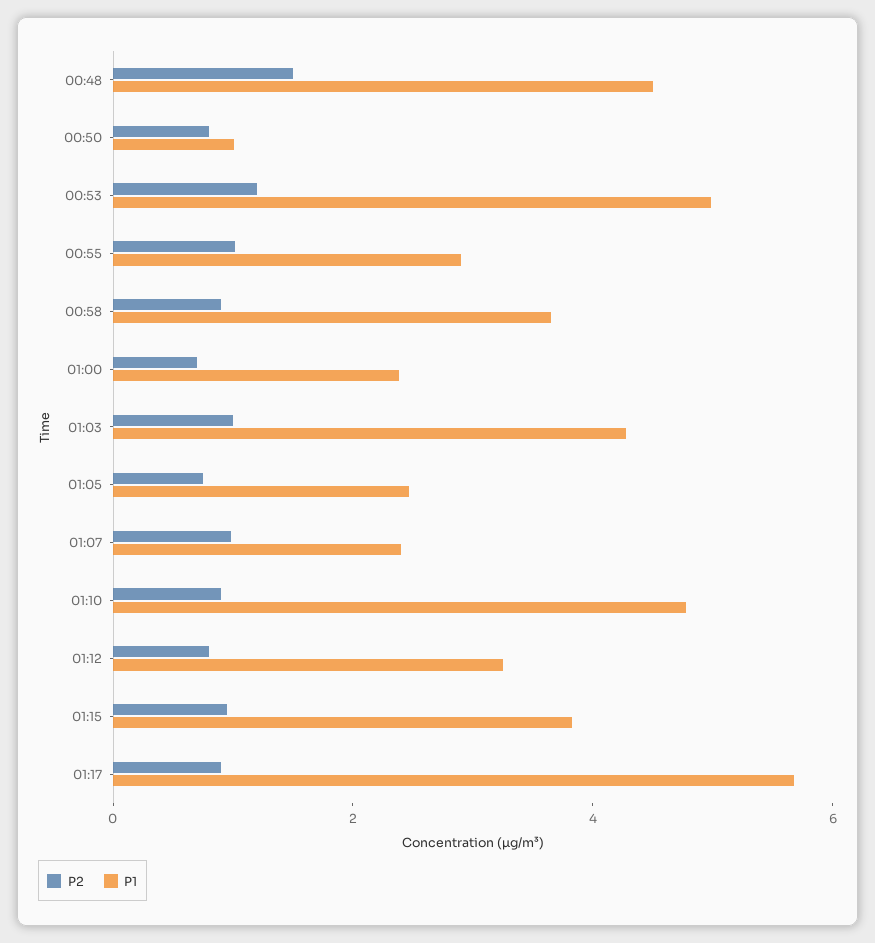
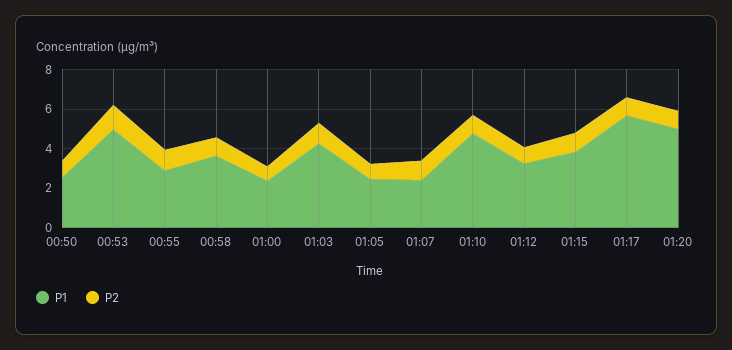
P2, 00:48: 1.5 -> none
P1, 00:48: 4.5 -> none
P1, 00:50: 1 -> 2.5
P1, 01:20: none -> 5
P2, 01:20: none -> 1

